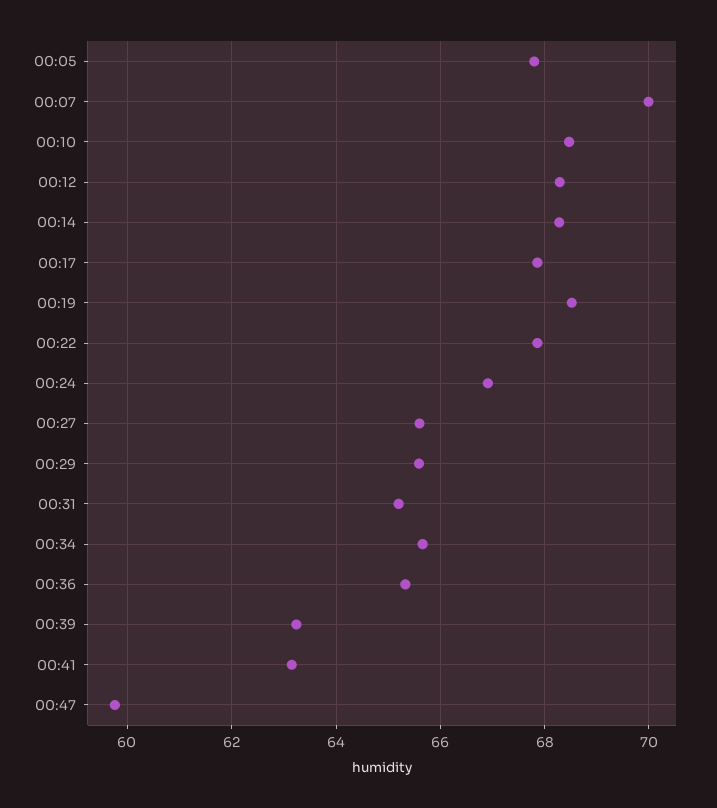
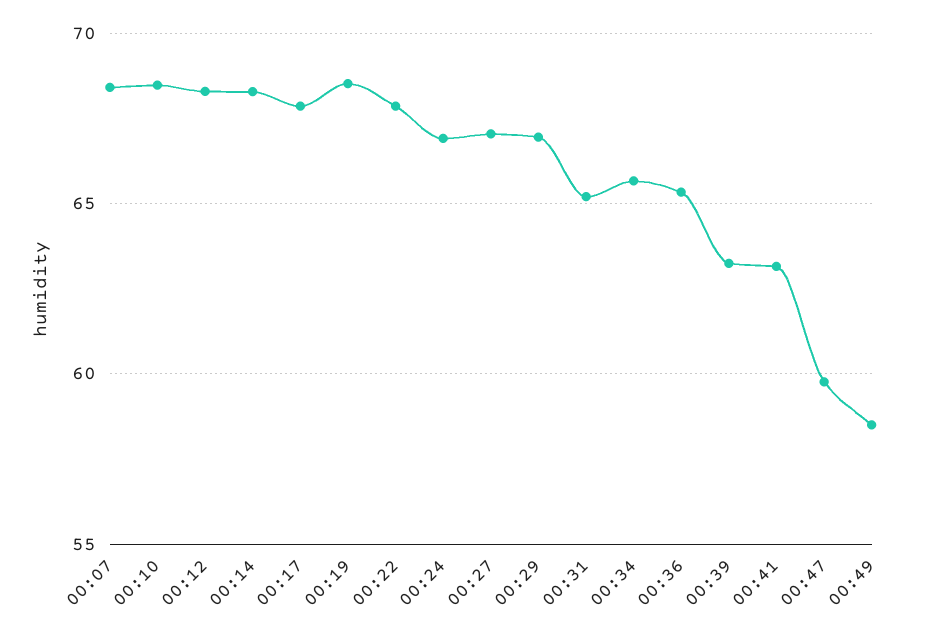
00:05: 67.8 -> none
00:07: 70 -> 68.5
00:27: 65.6 -> 67
00:29: 65.6 -> 67
00:49: none -> 58.5

